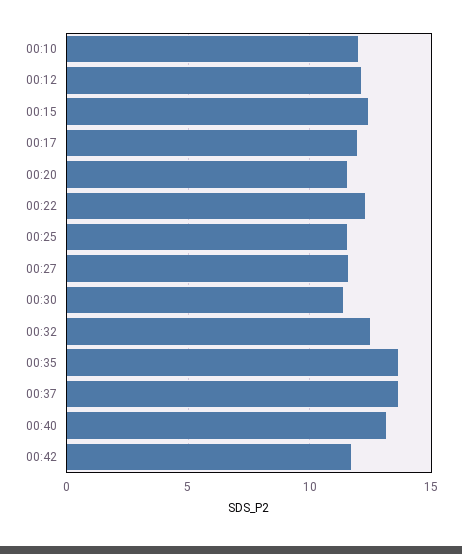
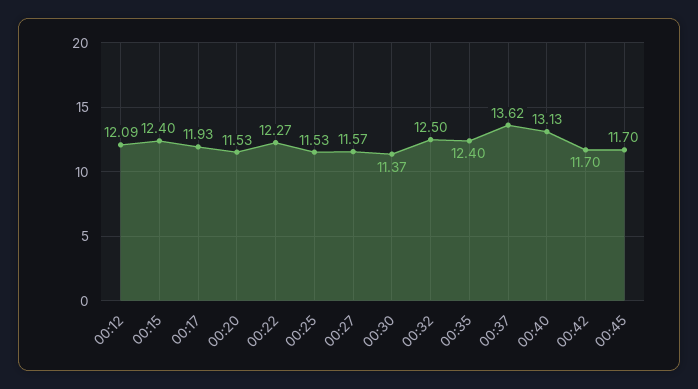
00:10: 12 -> none
00:35: 13.5 -> 12.4
00:45: none -> 11.7

